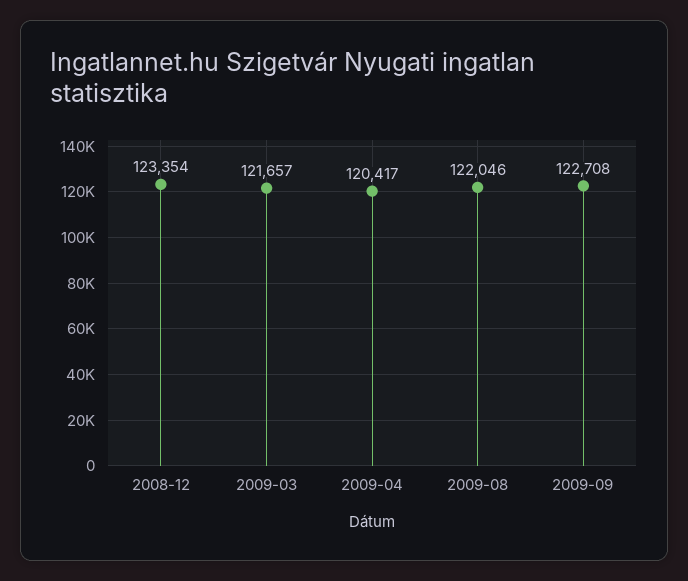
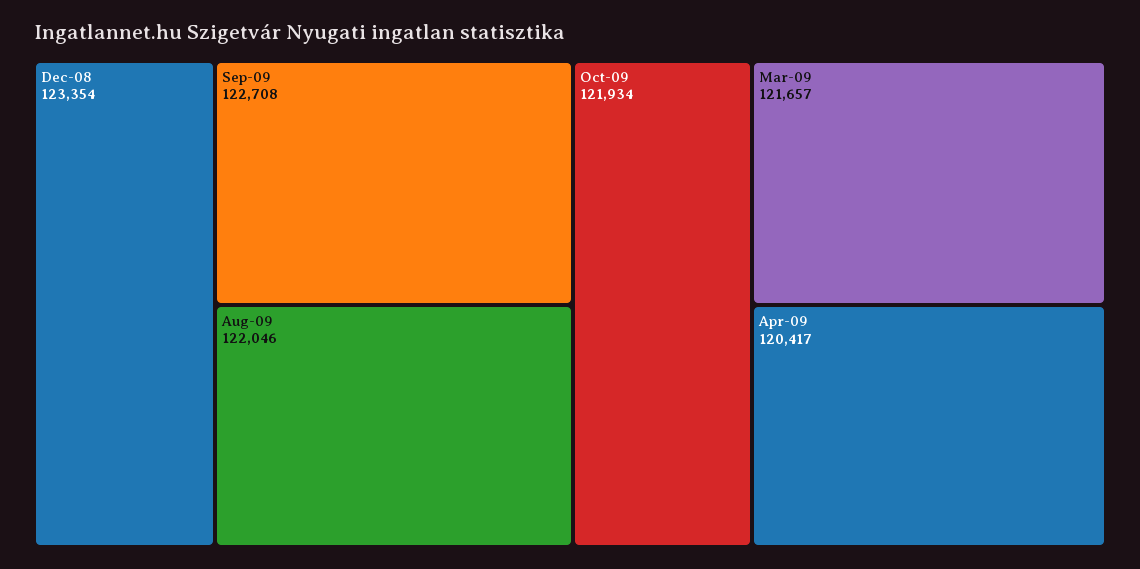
Oct-09: none -> 121934

